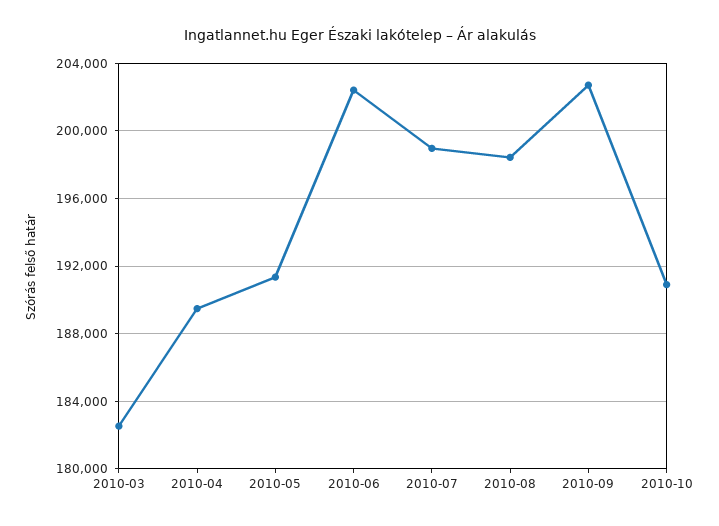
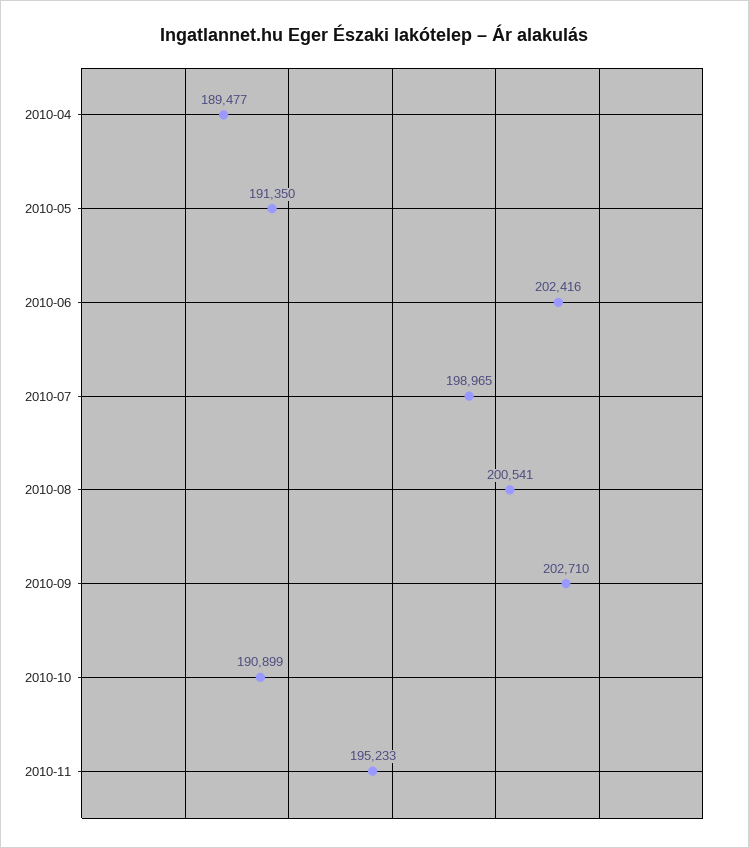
2010-03: 182500 -> none
2010-08: 198500 -> 200541
2010-11: none -> 195233

